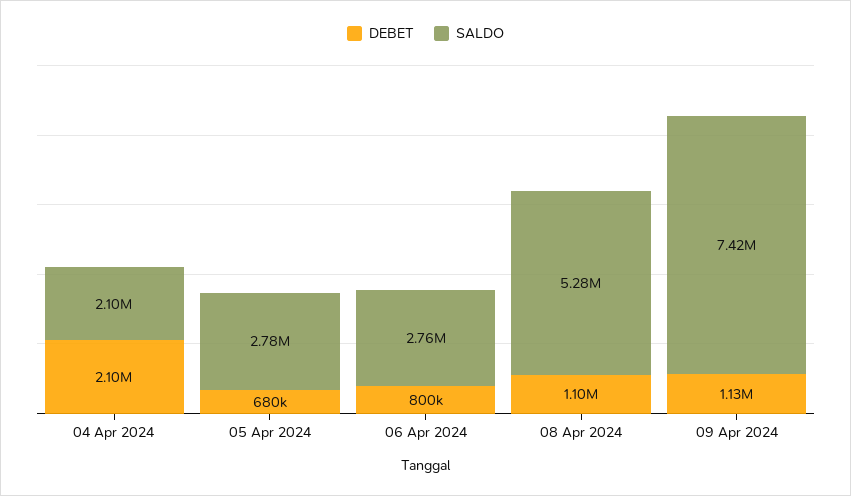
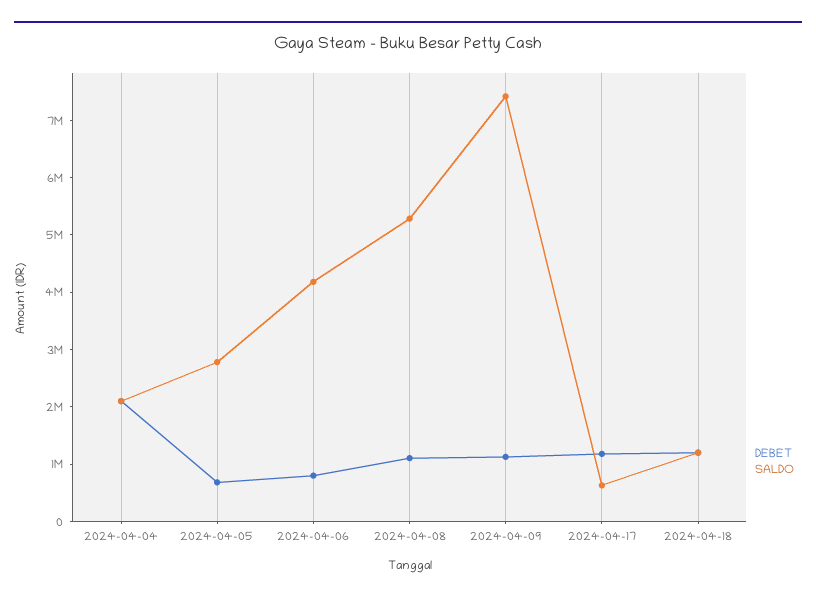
SALDO, 06 Apr 2024: 2760000 -> 4200000
DEBET, 2024-04-17: none -> 1200000
SALDO, 2024-04-17: none -> 600000
DEBET, 2024-04-18: none -> 1200000
SALDO, 2024-04-18: none -> 1200000

